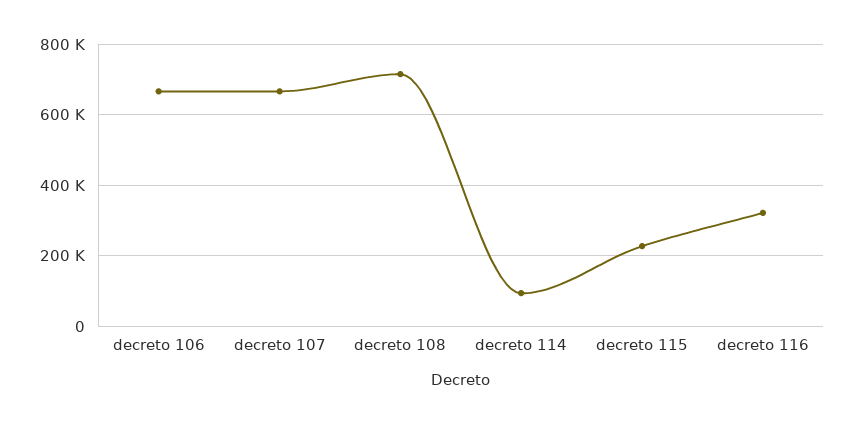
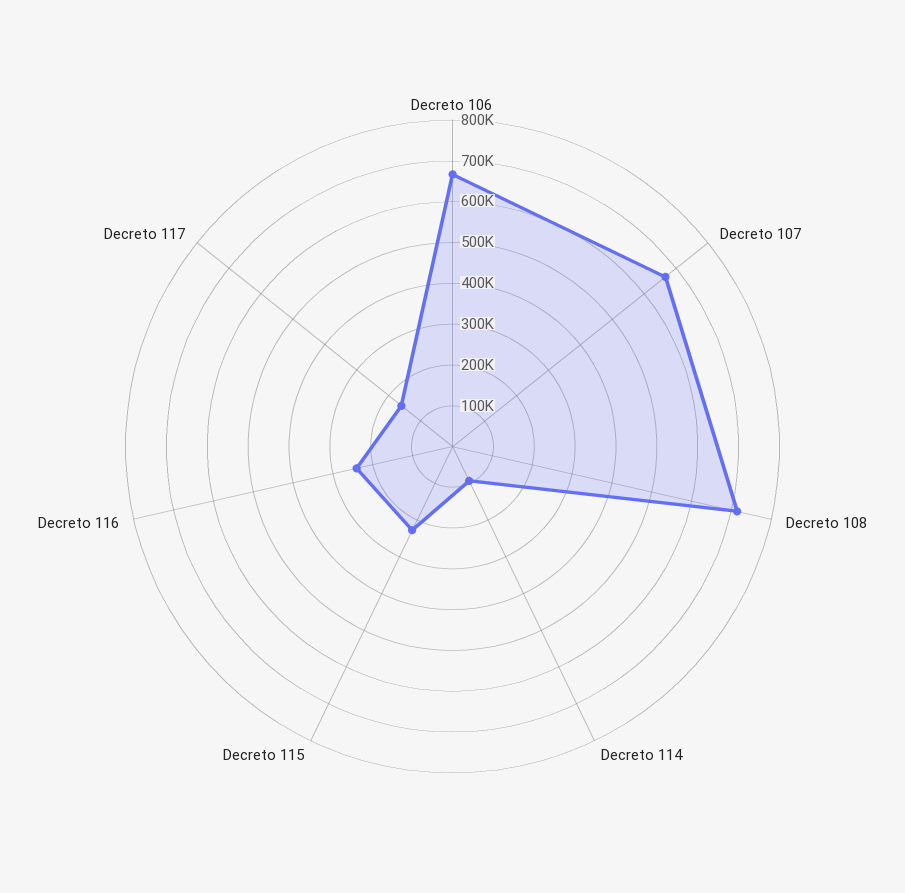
decreto 116: 320000 -> 240000
Decreto 117: none -> 160000

